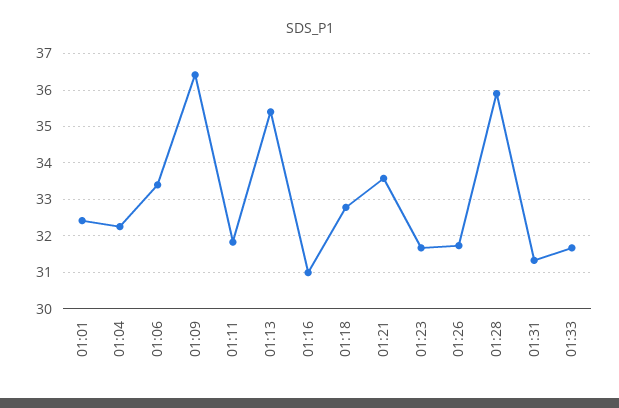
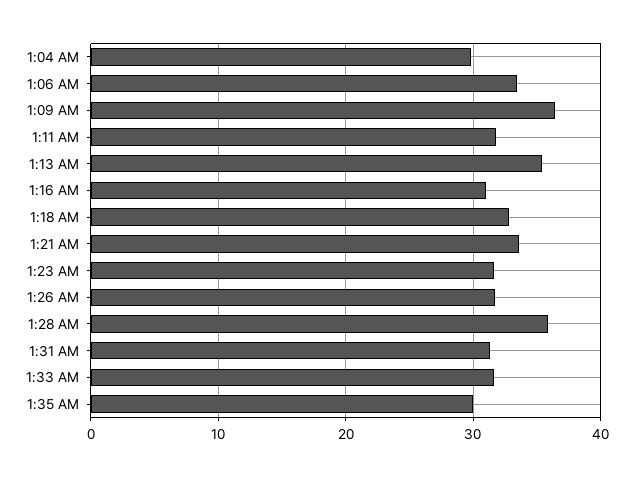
01:01: 32.4 -> none
01:04: 32.2 -> 30
1:35 AM: none -> 30

